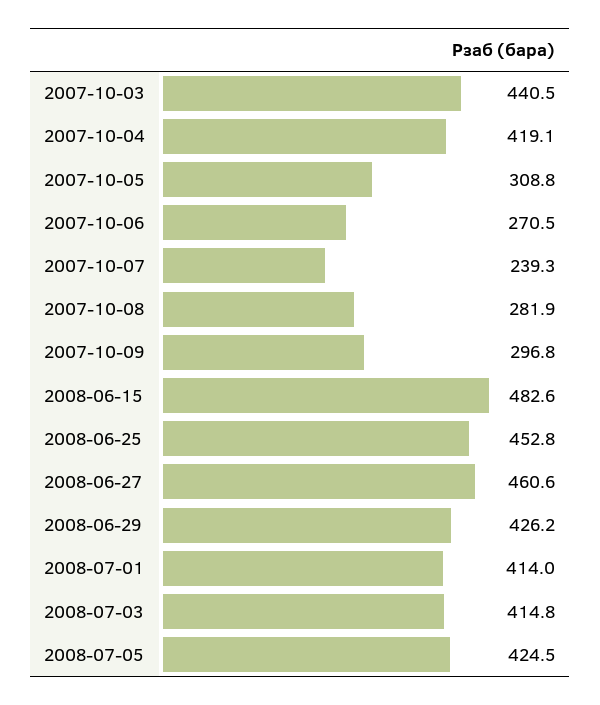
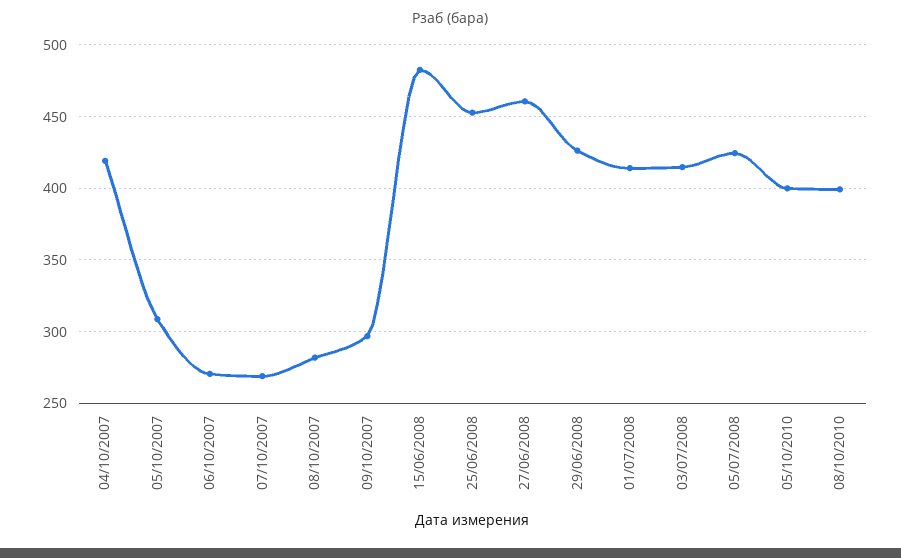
2007-10-03: 440.5 -> none
2007-10-07: 239.3 -> 270
05/10/2010: none -> 400
08/10/2010: none -> 400

